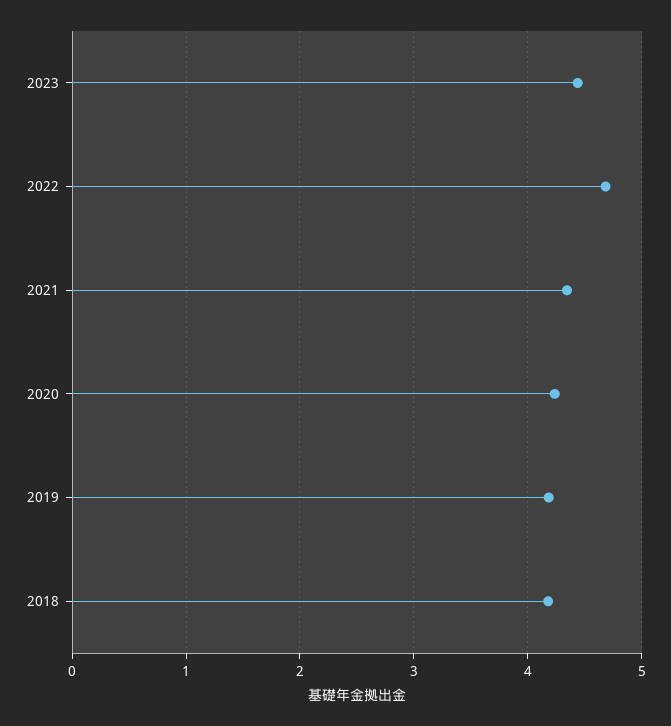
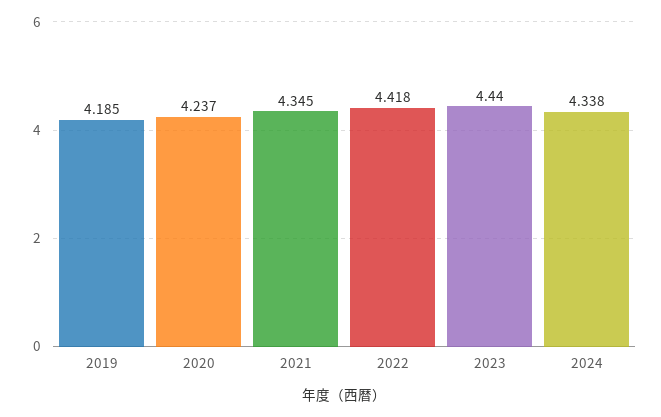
2022: 4.7 -> 4.418
2018: 4.2 -> none
2024: none -> 4.338

